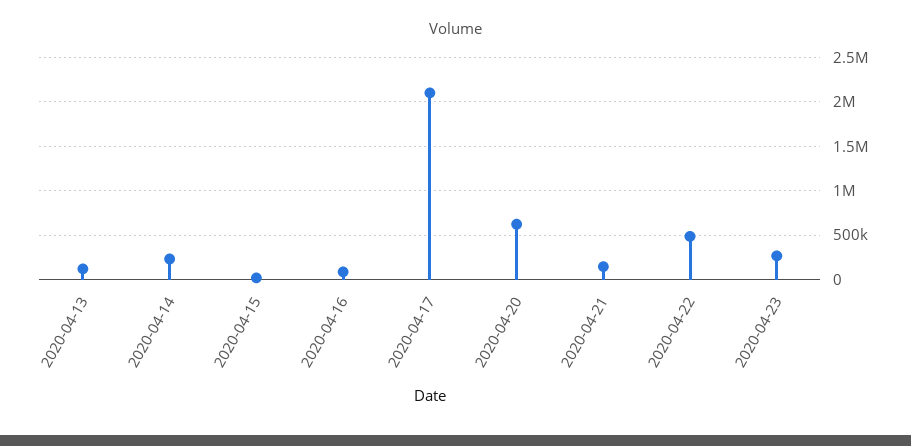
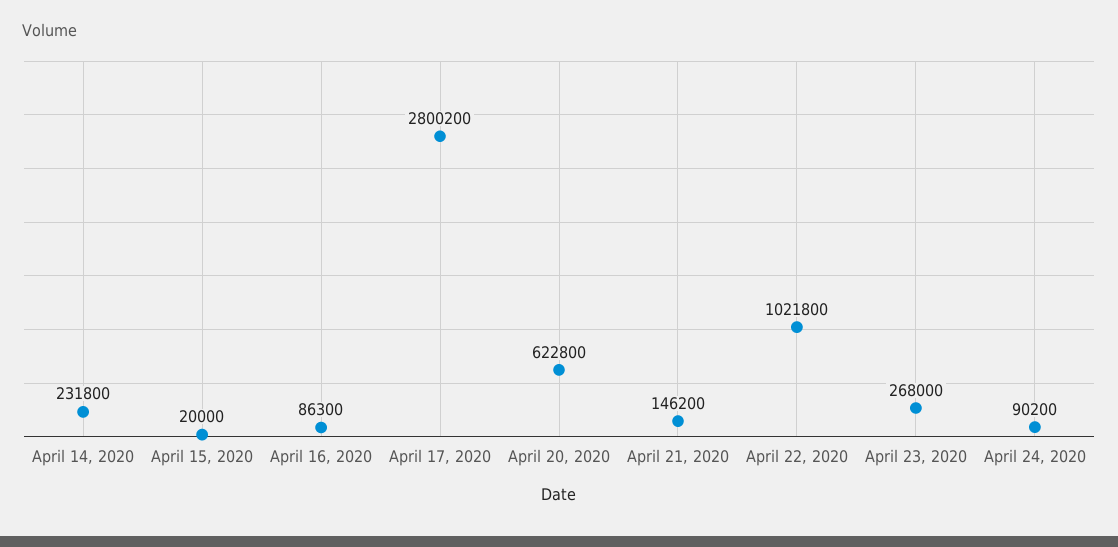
2020-04-13: 100000 -> none
2020-04-17: 2100000 -> 2800200
2020-04-22: 500000 -> 1021800
April 24, 2020: none -> 90200

